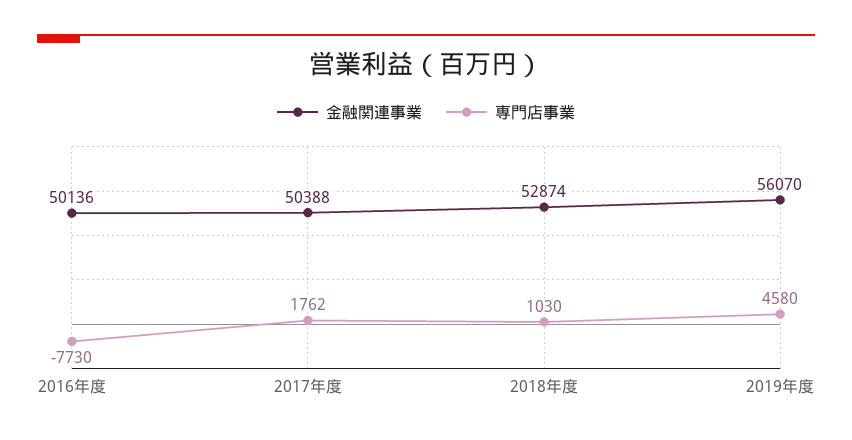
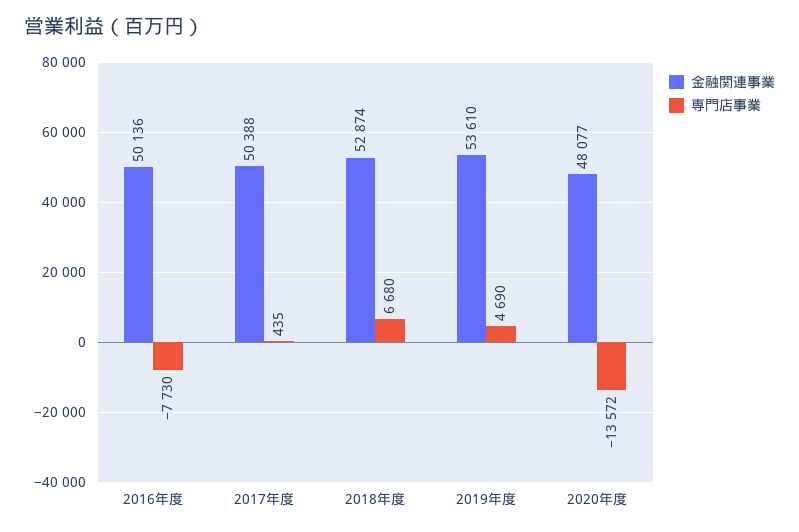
専門店事業, 2017年度: 1762 -> 435
専門店事業, 2018年度: 1030 -> 6680
金融関連事業, 2019年度: 56070 -> 53610
専門店事業, 2019年度: 4580 -> 4690
金融関連事業, 2020年度: none -> 48077
専門店事業, 2020年度: none -> -13572

